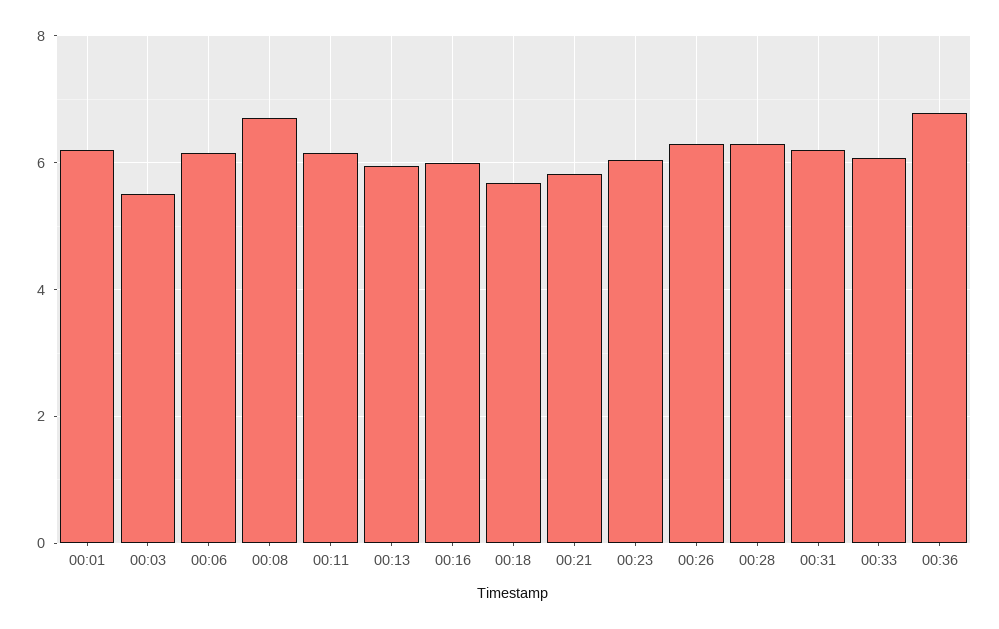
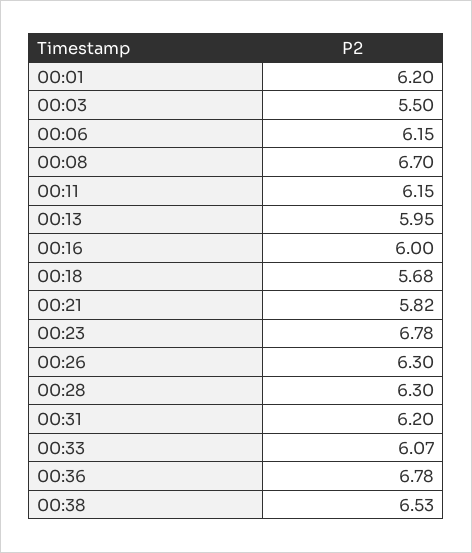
00:23: 6 -> 6.78
00:38: none -> 6.53

